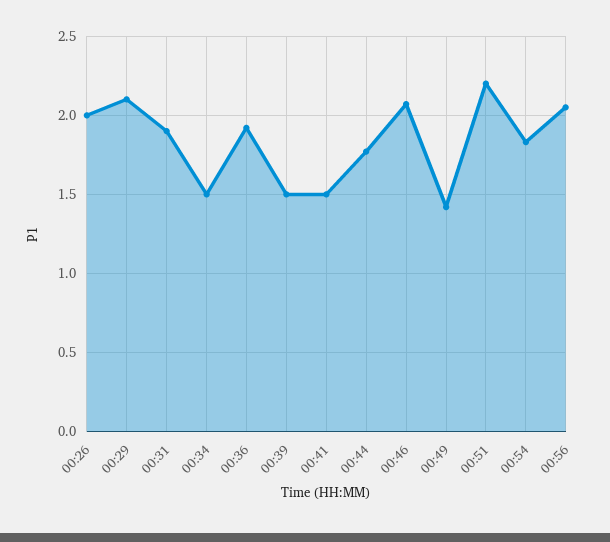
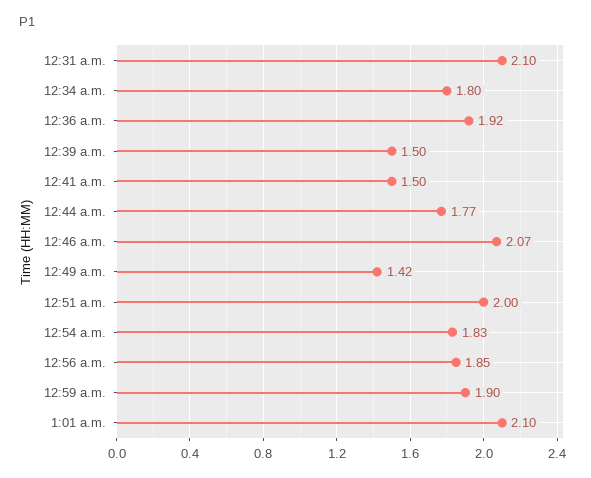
00:26: 2 -> none
00:29: 2.1 -> none
00:31: 1.9 -> 2.1
00:34: 1.5 -> 1.8
00:51: 2.2 -> 2
00:56: 2.05 -> 1.85
12:59 a.m.: none -> 1.9
1:01 a.m.: none -> 2.1

